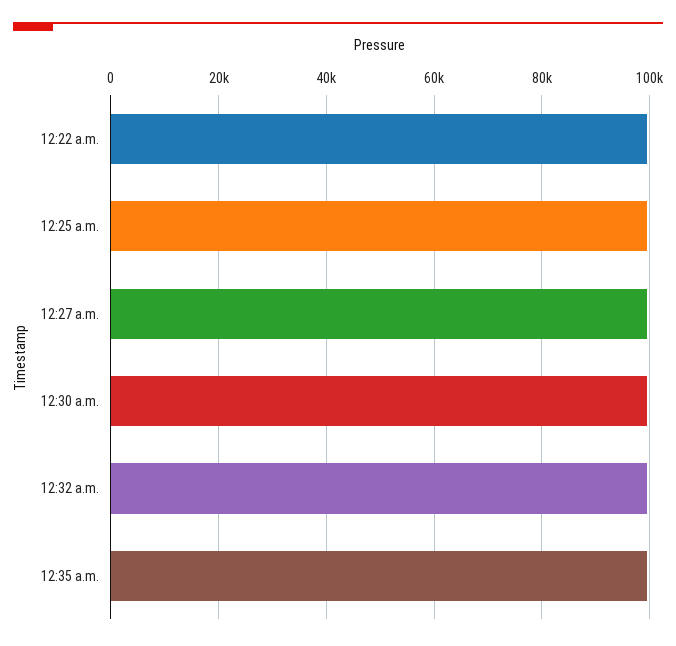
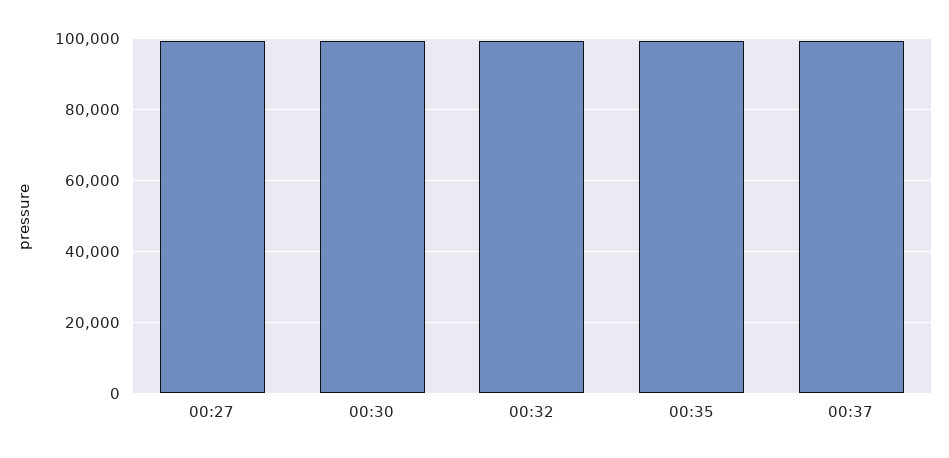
12:22 a.m.: 100000 -> none
12:25 a.m.: 100000 -> none
00:37: none -> 100000

